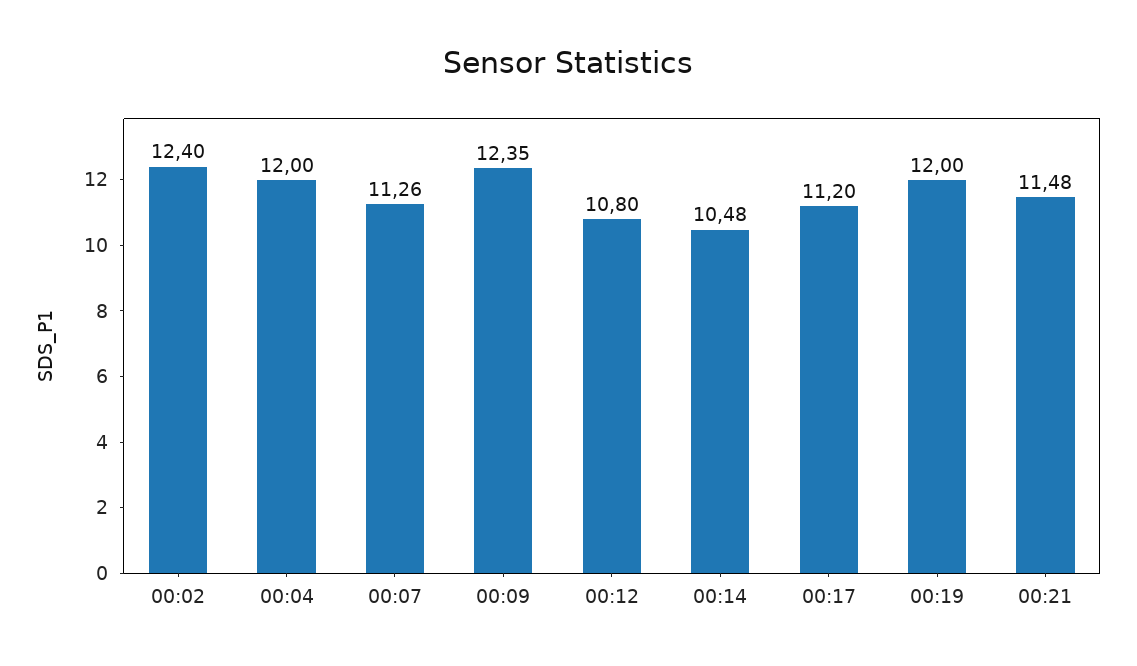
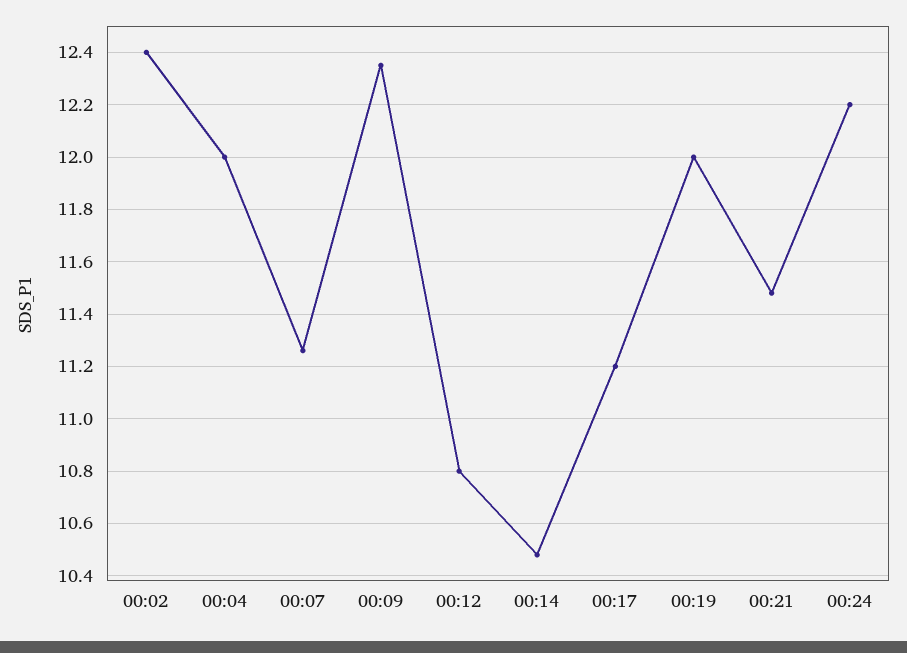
00:24: none -> 12.2

